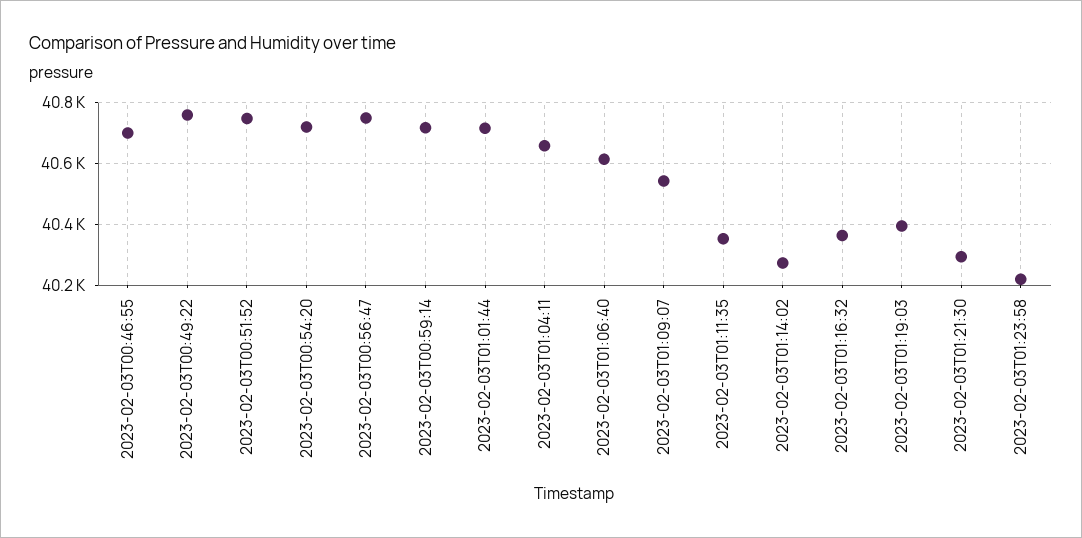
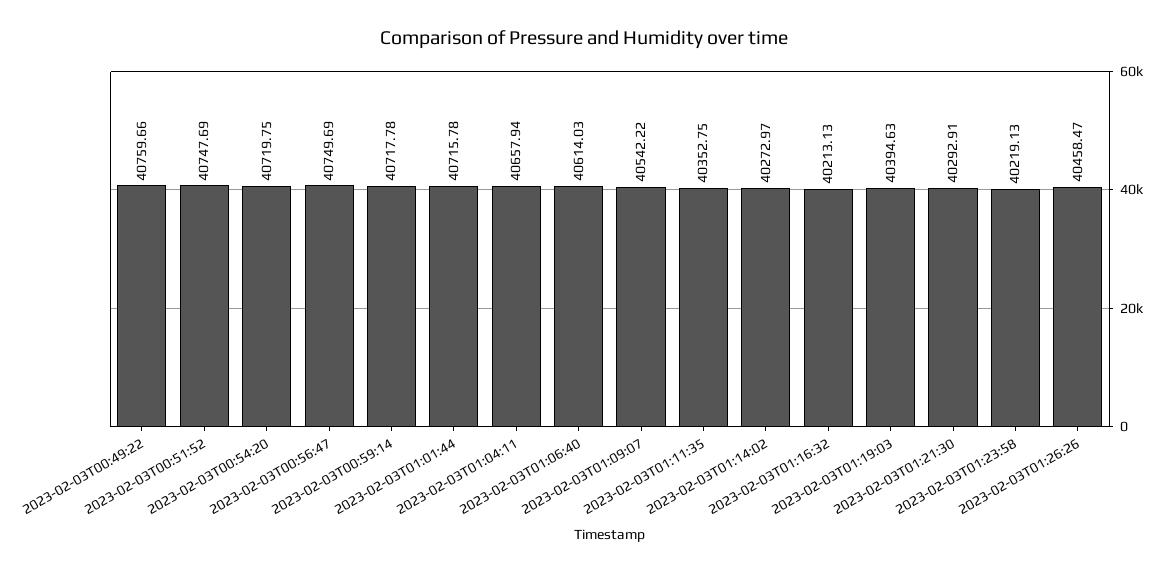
2023-02-03T00:46:55: 40700 -> none
2023-02-03T01:16:32: 40360 -> 40213.13
2023-02-03T01:26:26: none -> 40458.47

